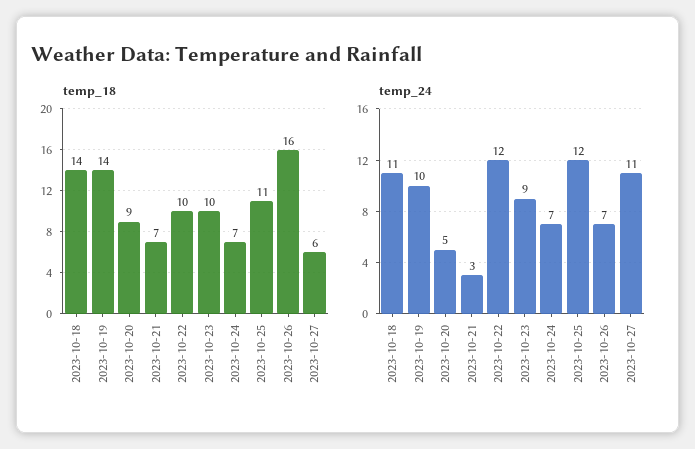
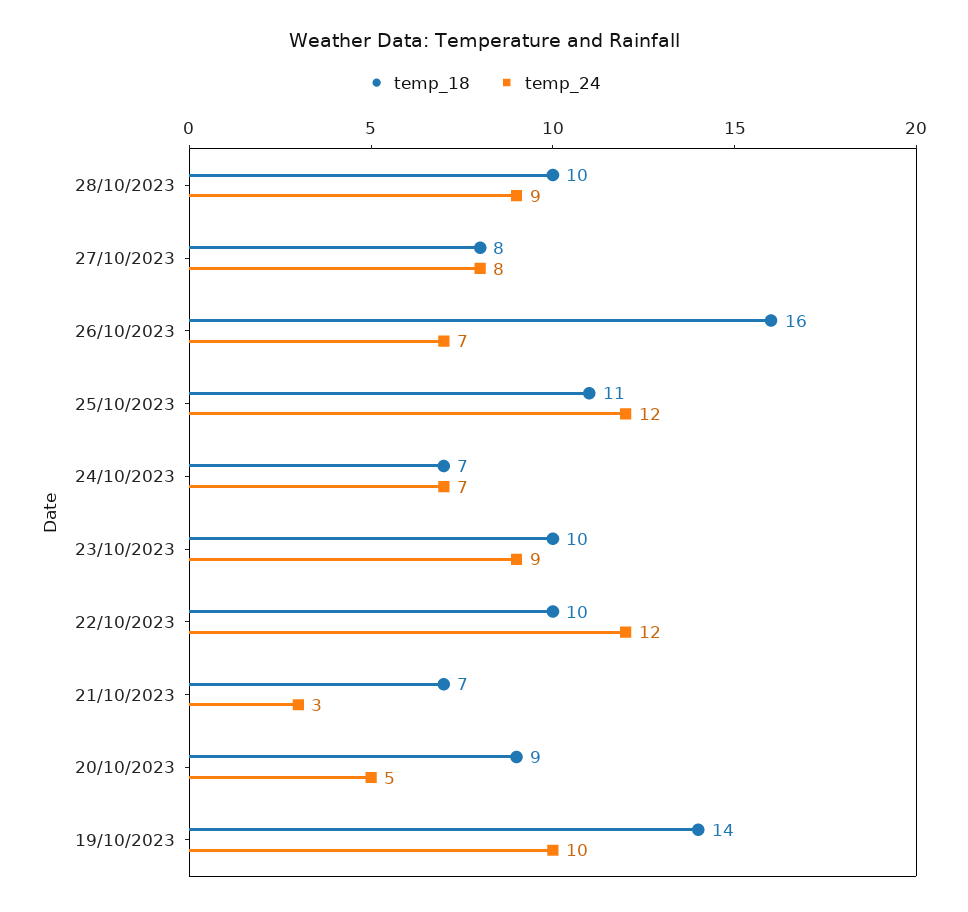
temp_18, 2023-10-18: 14 -> none
temp_18, 2023-10-27: 6 -> 8
temp_24, 2023-10-18: 11 -> none
temp_24, 2023-10-27: 11 -> 8
temp_18, 28/10/2023: none -> 10
temp_24, 28/10/2023: none -> 9

